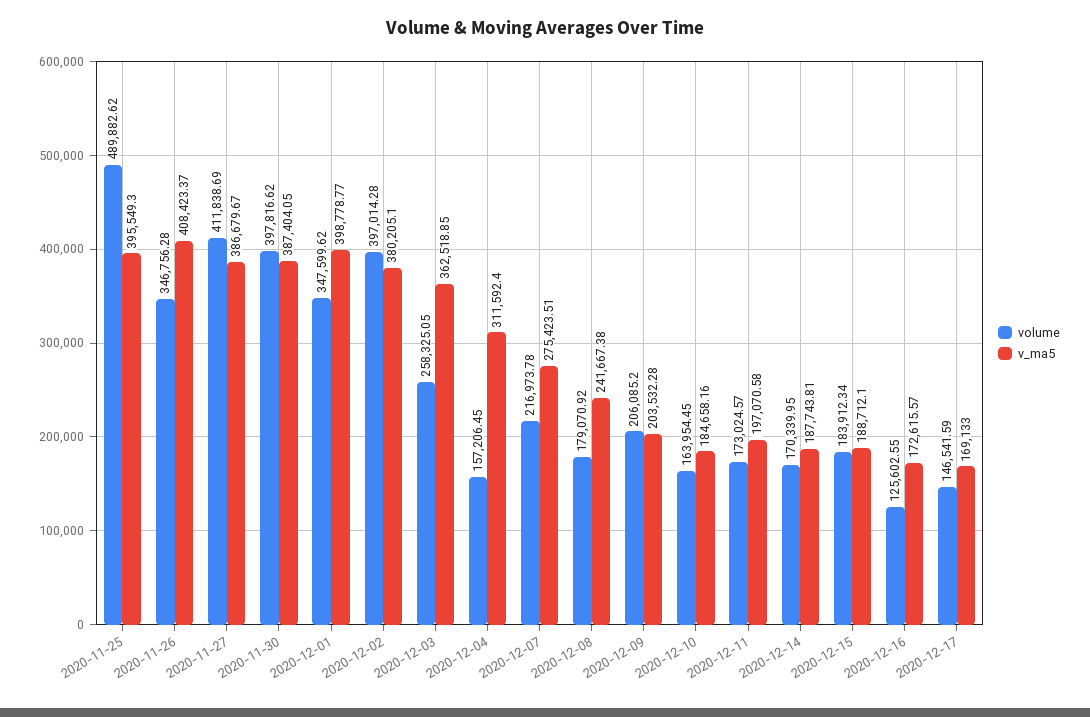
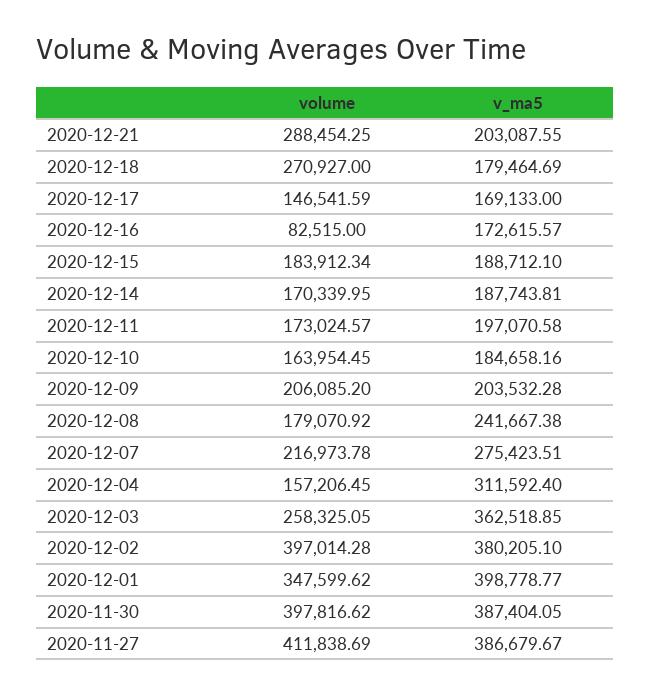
volume, 2020-11-25: 489882.62 -> none
v_ma5, 2020-11-25: 395549.3 -> none
volume, 2020-11-26: 346756.28 -> none
v_ma5, 2020-11-26: 408423.37 -> none
volume, 2020-12-16: 125602.55 -> 82515
volume, 2020-12-21: none -> 288454.25
v_ma5, 2020-12-21: none -> 203087.55
volume, 2020-12-18: none -> 270927
v_ma5, 2020-12-18: none -> 179464.69

